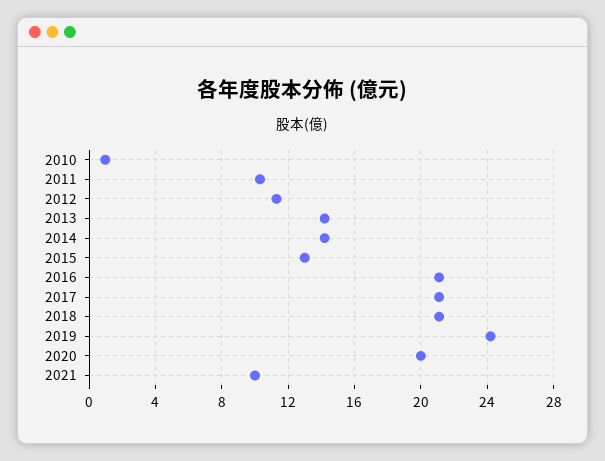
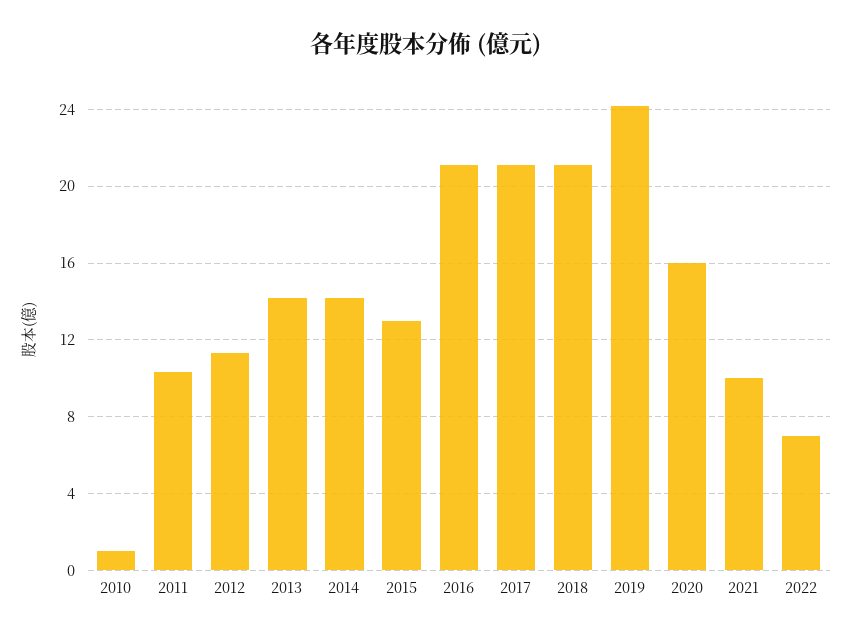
2020: 20 -> 16
2022: none -> 7

